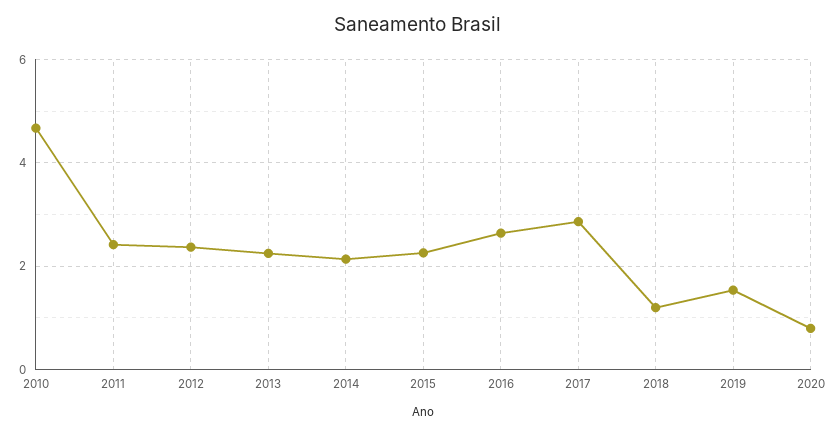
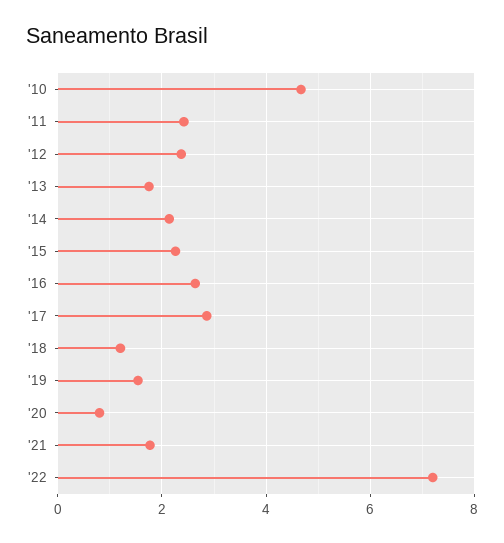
2013: 2.2 -> 1.8
'21: none -> 1.8
'22: none -> 7.2

